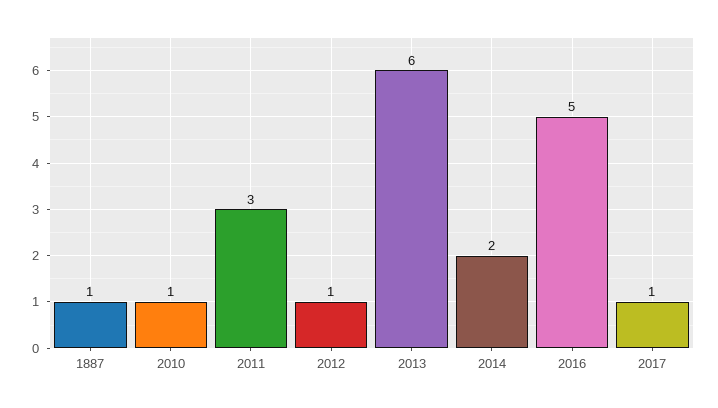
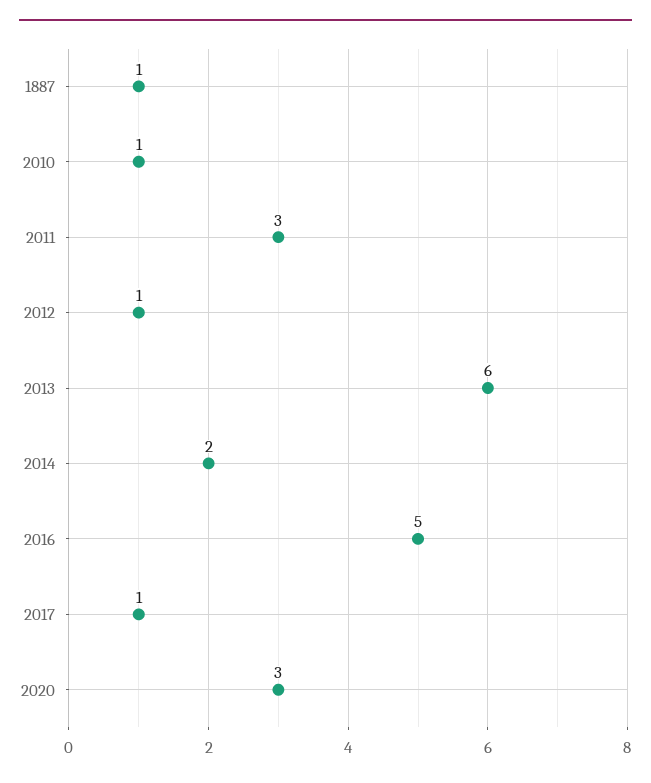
2020: none -> 3

